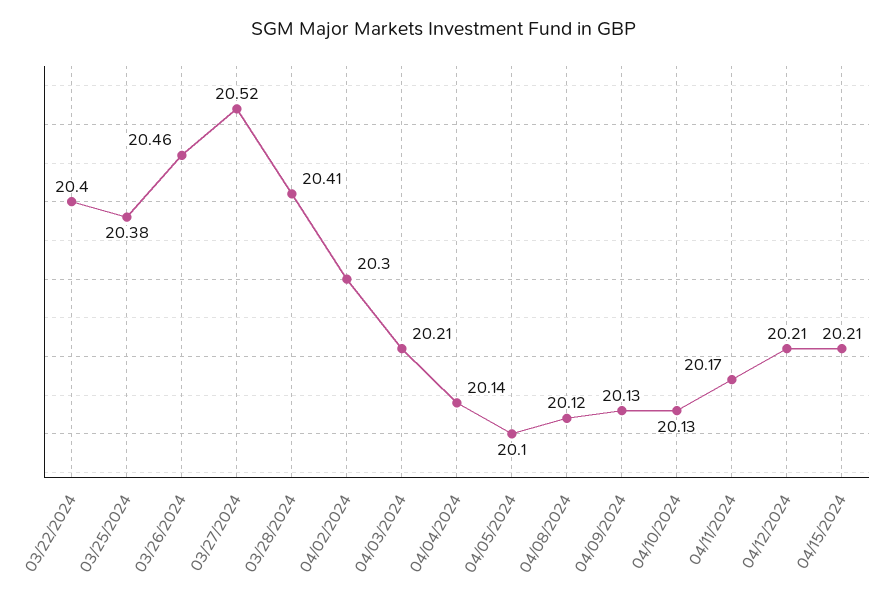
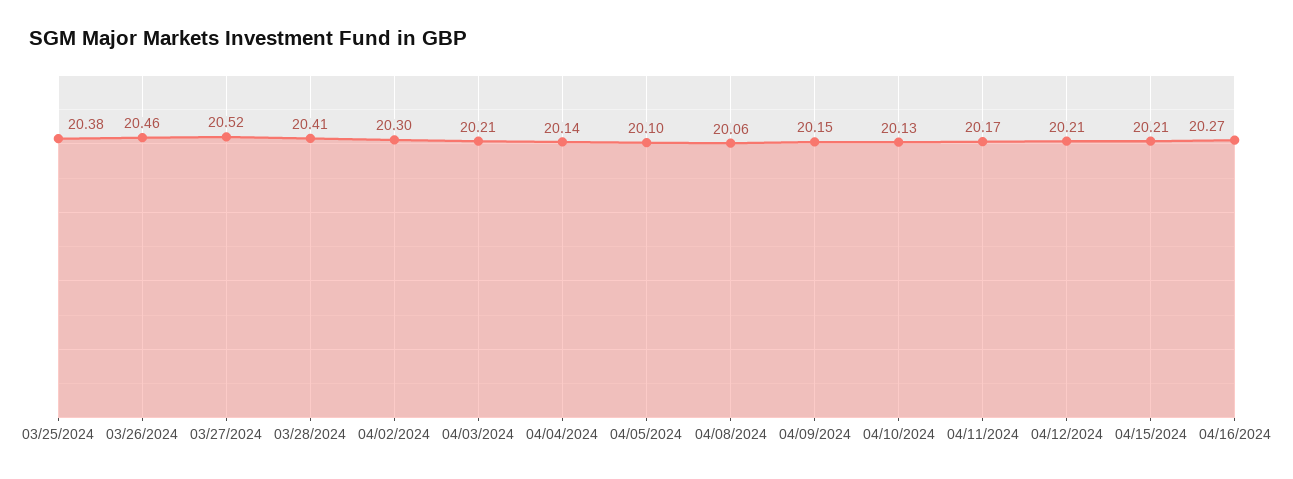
03/22/2024: 20.4 -> none
04/08/2024: 20.12 -> 20.06
04/09/2024: 20.13 -> 20.15
04/16/2024: none -> 20.27

